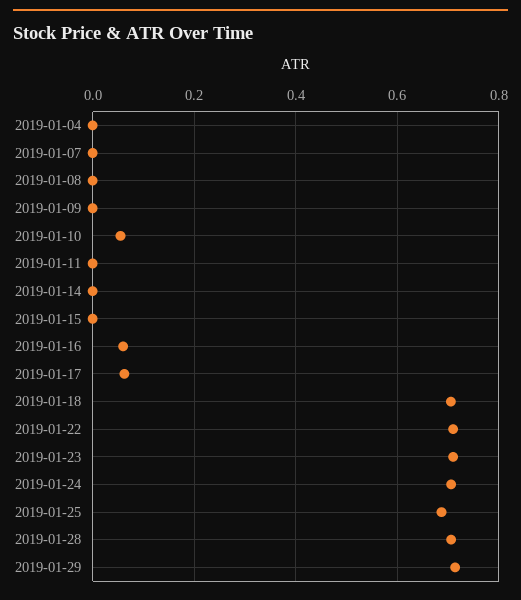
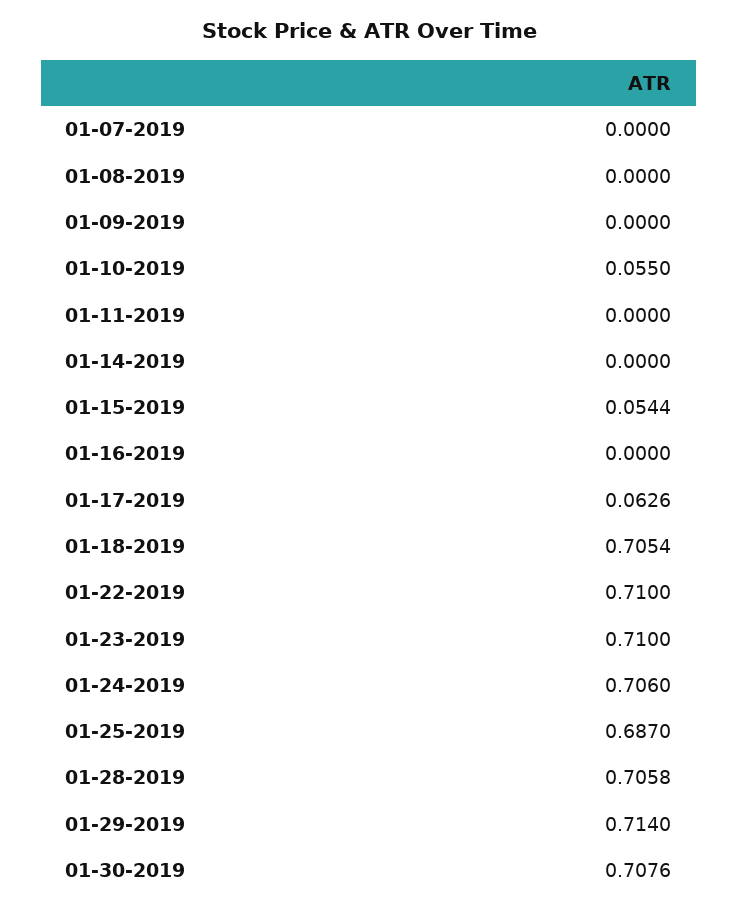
2019-01-04: 0 -> none
2019-01-15: 0 -> 0.0544
2019-01-16: 0.06 -> 0
01-30-2019: none -> 0.7076

